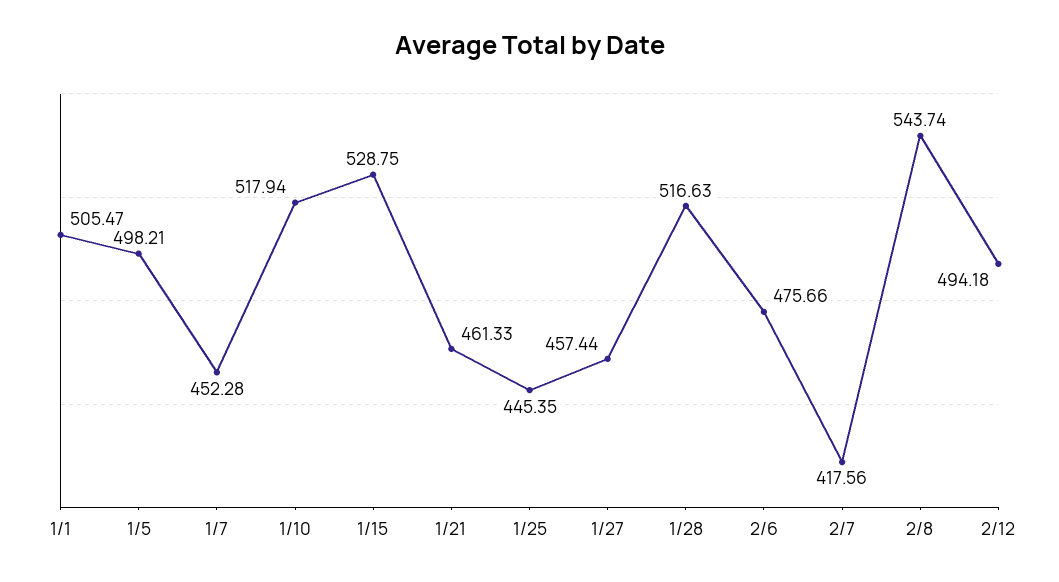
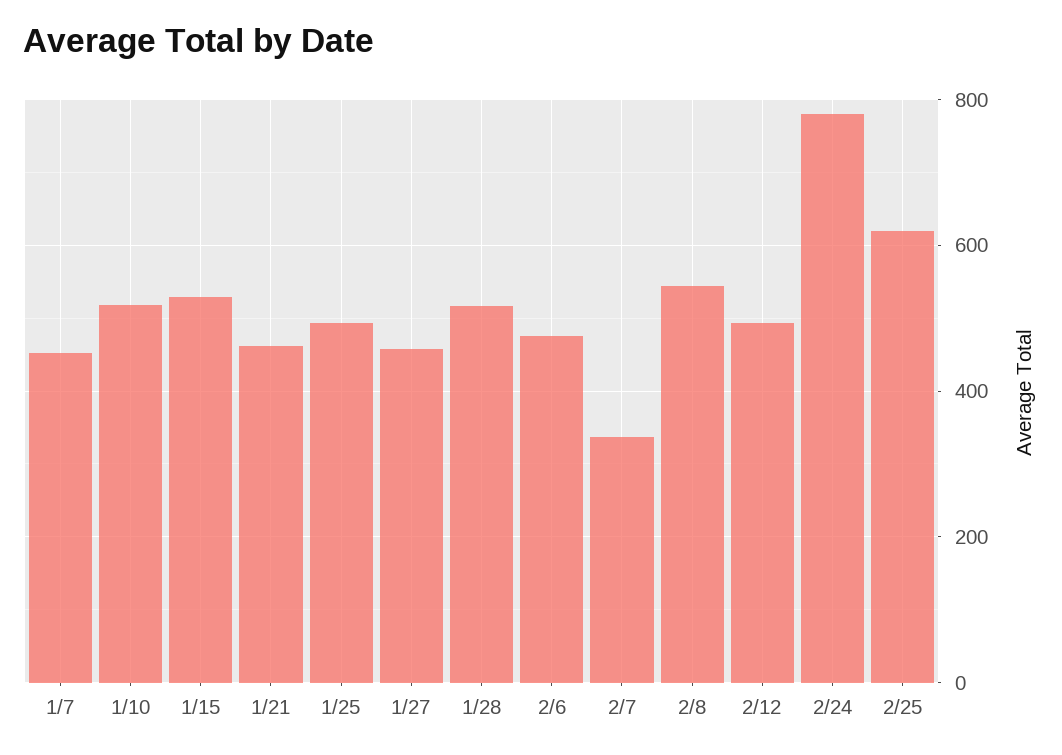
1/1: 505.47 -> none
1/5: 498.21 -> none
1/25: 445.35 -> 500
2/7: 417.56 -> 340
2/24: none -> 780
2/25: none -> 620

